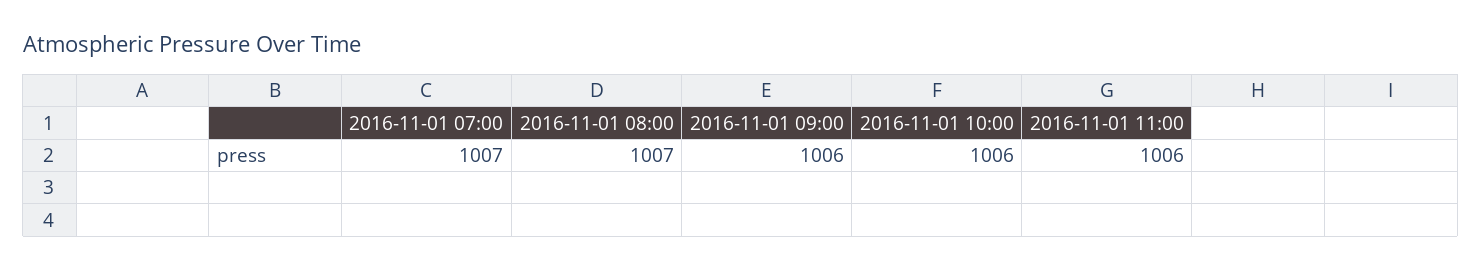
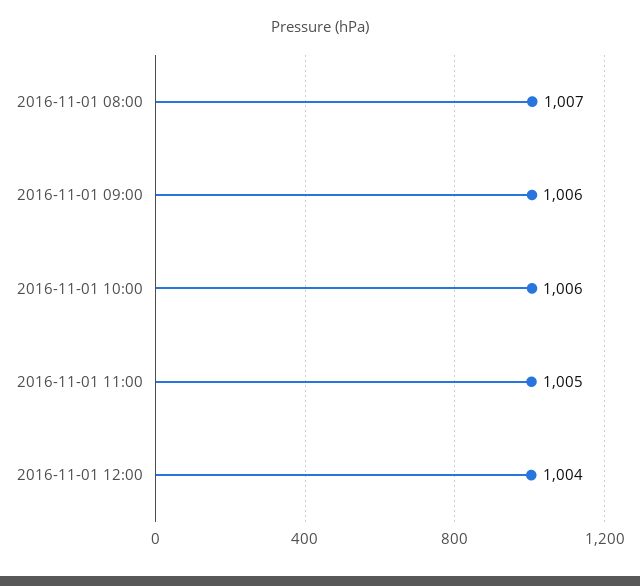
2016-11-01 07:00: 1007 -> none
2016-11-01 11:00: 1006 -> 1005
2016-11-01 12:00: none -> 1004

